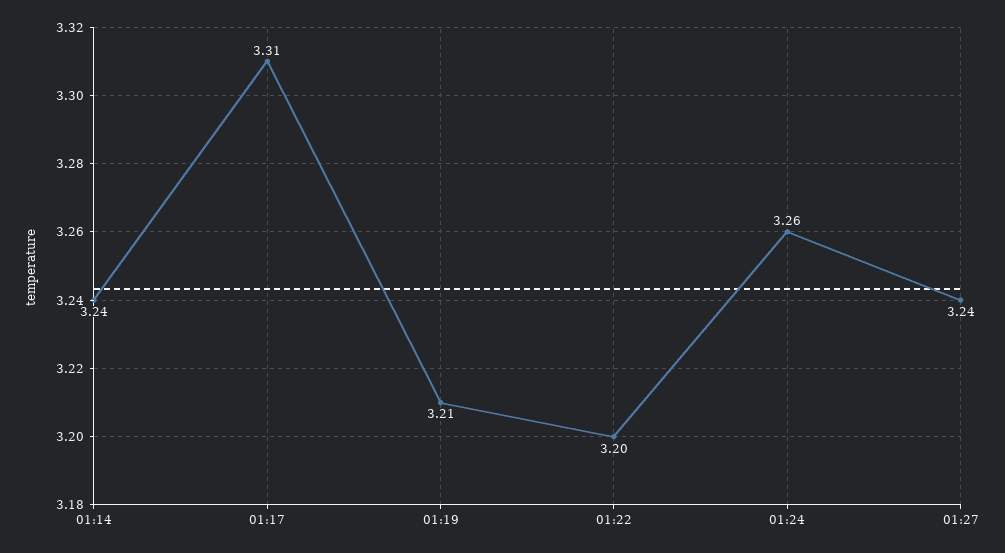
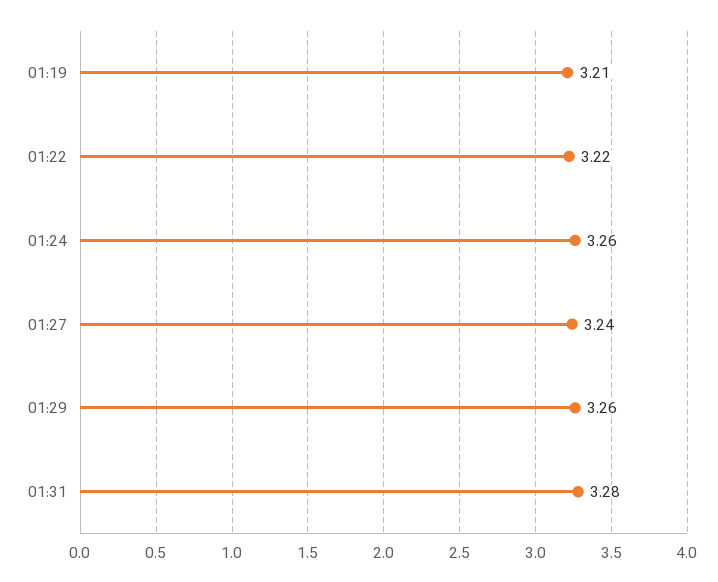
01:14: 3.24 -> none
01:17: 3.31 -> none
01:22: 3.2 -> 3.22
01:29: none -> 3.26
01:31: none -> 3.28

